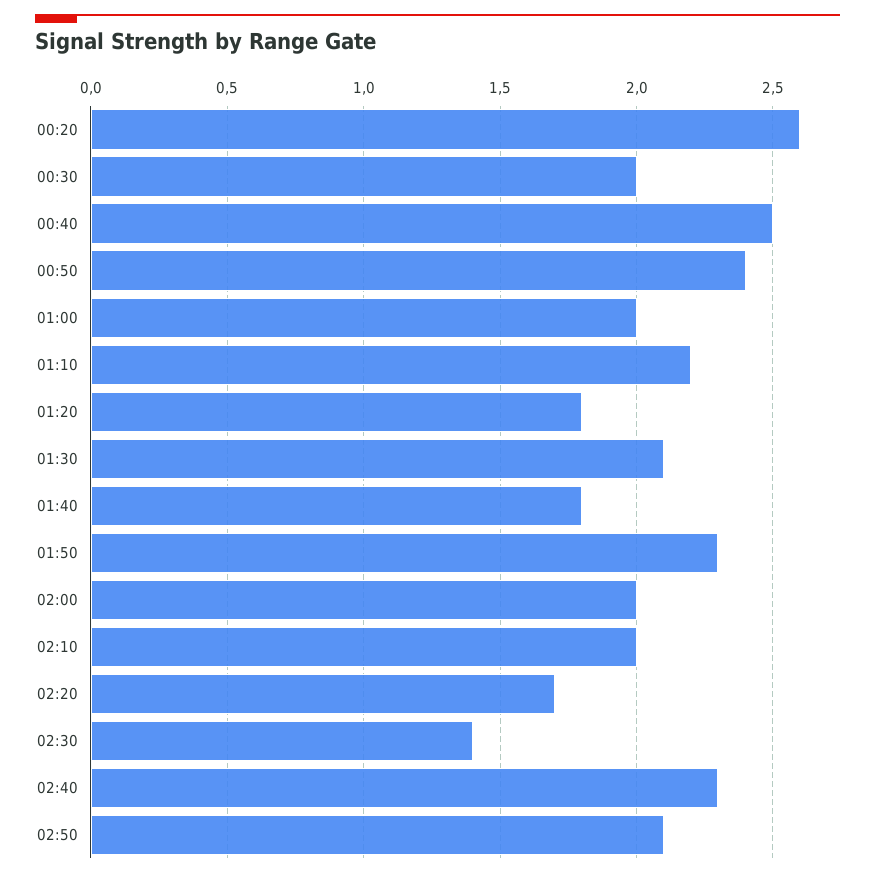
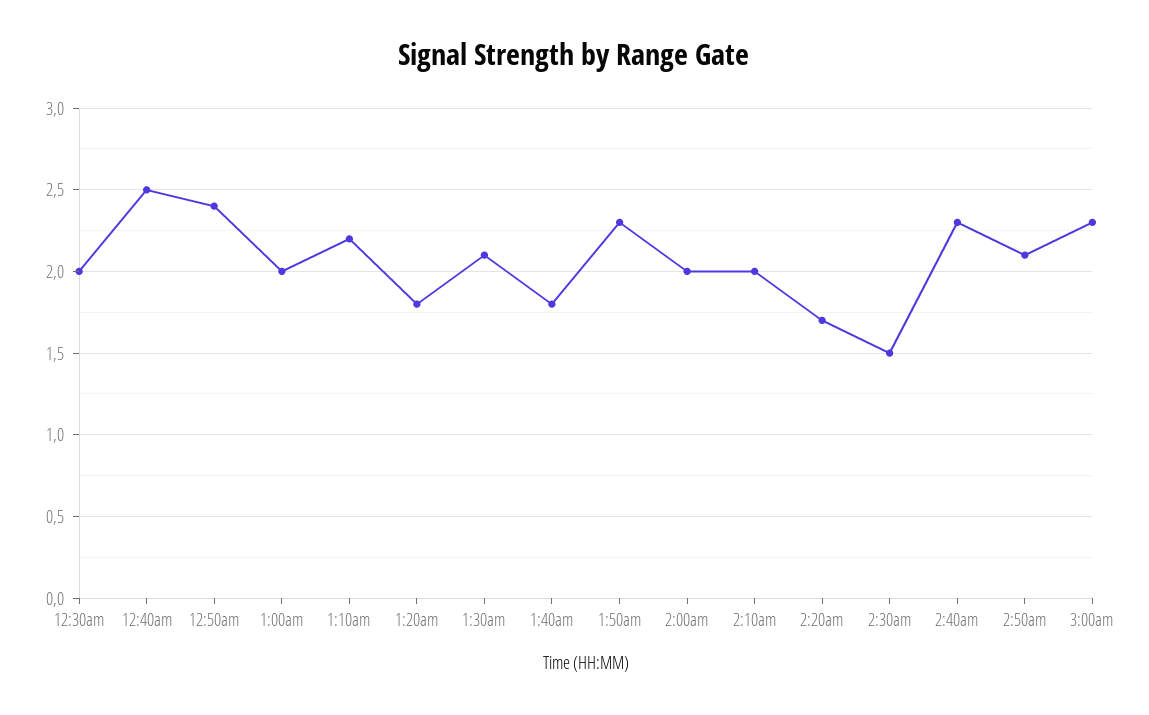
00:20: 2.6 -> none
02:30: 1.4 -> 1.5
3:00am: none -> 2.3

